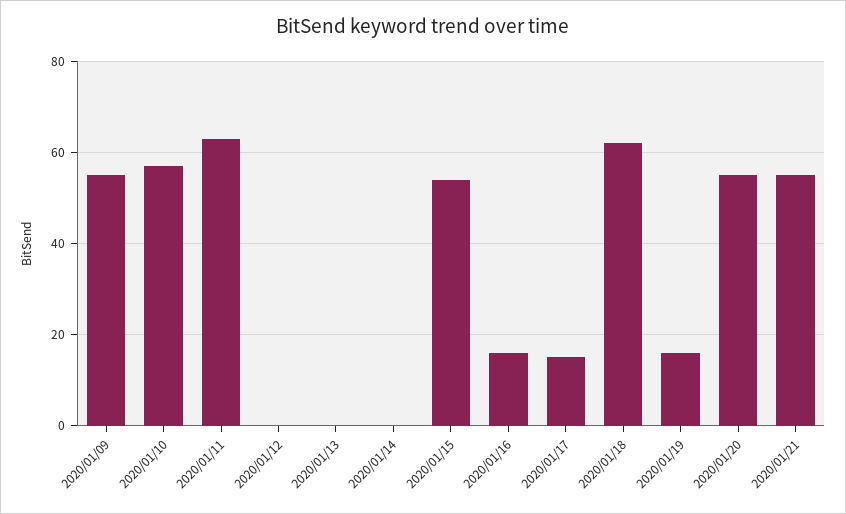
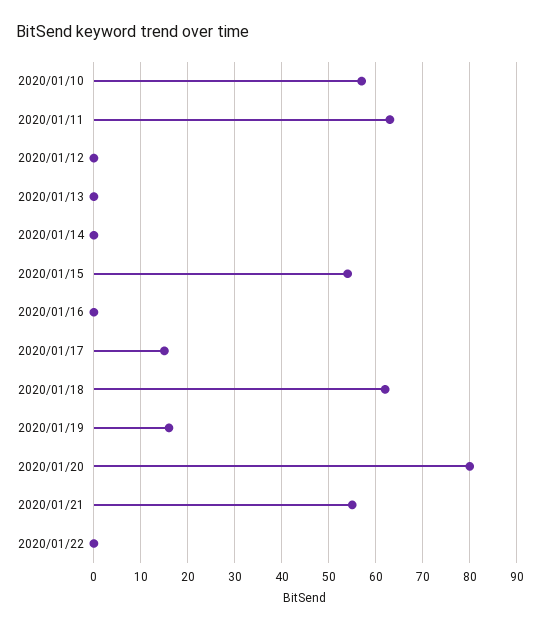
2020/01/09: 55 -> none
2020/01/16: 15 -> 0
2020/01/20: 55 -> 80
2020/01/22: none -> 0

